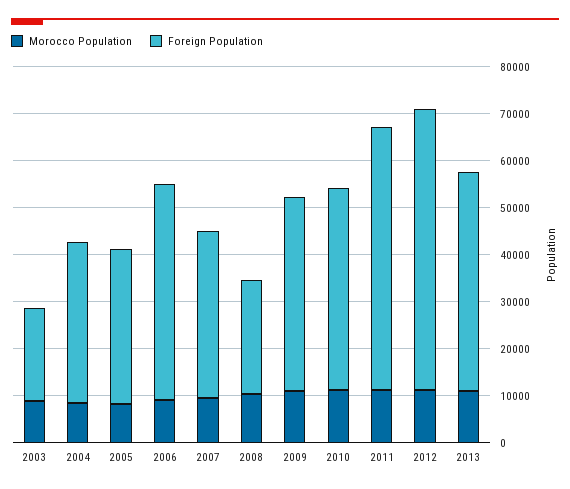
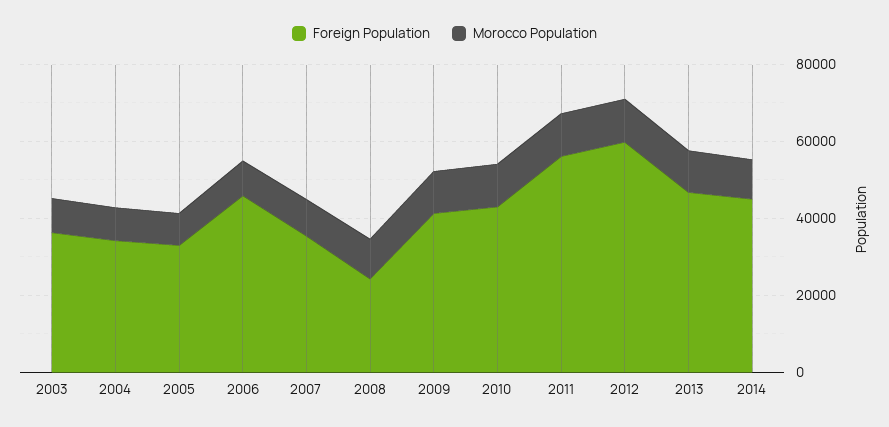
Foreign Population, 2003: 20000 -> 35000
Foreign Population, 2014: none -> 45000
Morocco Population, 2014: none -> 10000

